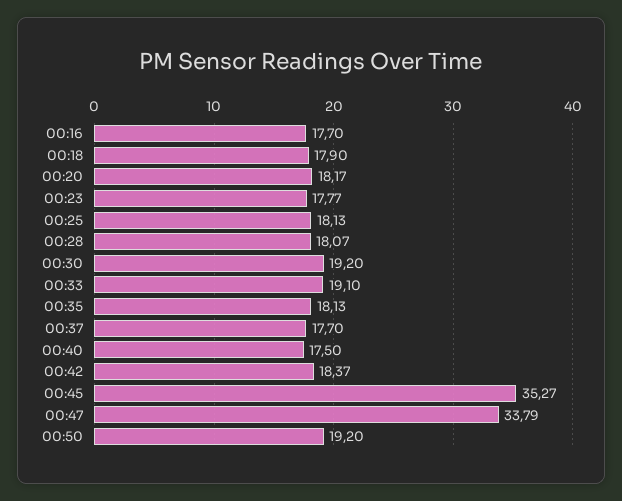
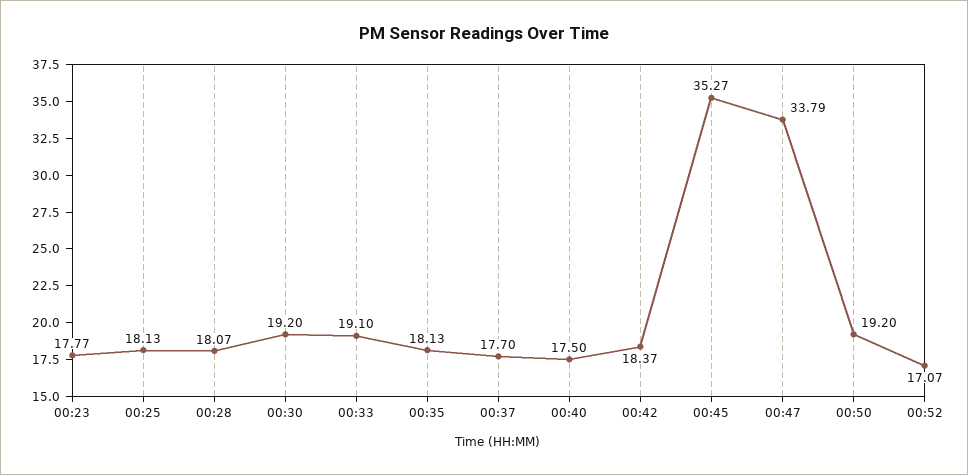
00:16: 17.7 -> none
00:18: 17.9 -> none
00:20: 18.17 -> none
00:52: none -> 17.07

